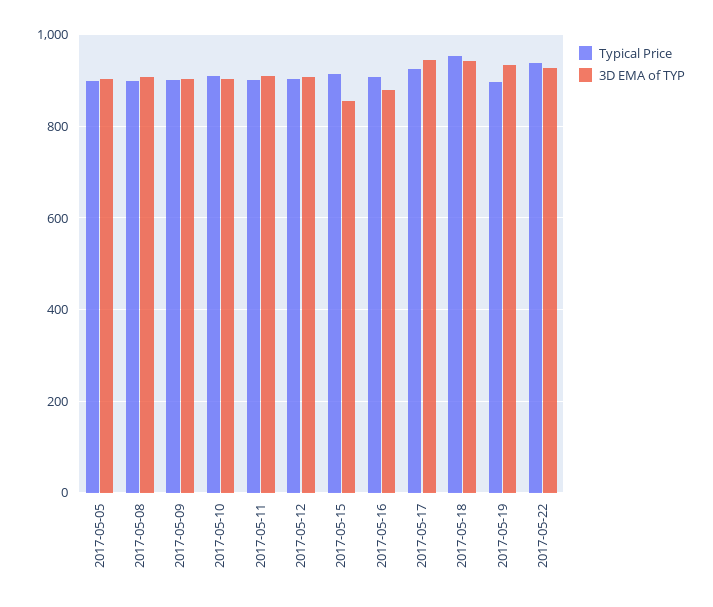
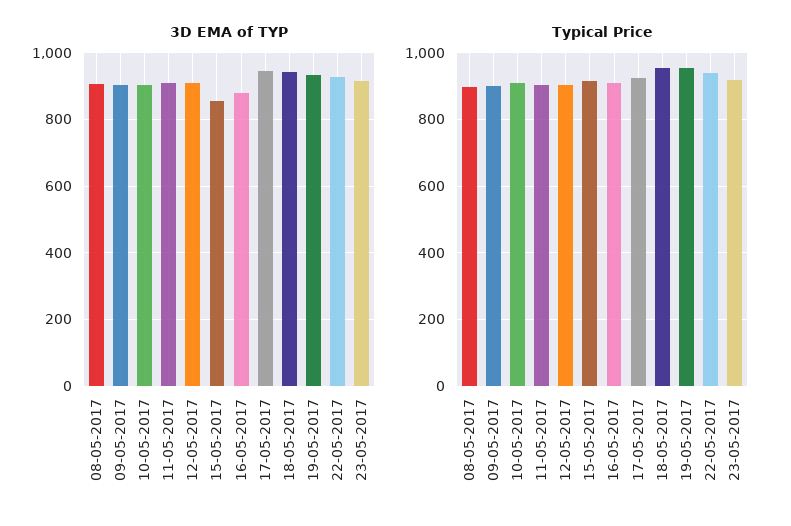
Typical Price, 2017-05-05: 900 -> none
3D EMA of TYP, 2017-05-05: 900 -> none
Typical Price, 2017-05-19: 900 -> 960
3D EMA of TYP, 23-05-2017: none -> 920
Typical Price, 23-05-2017: none -> 920

